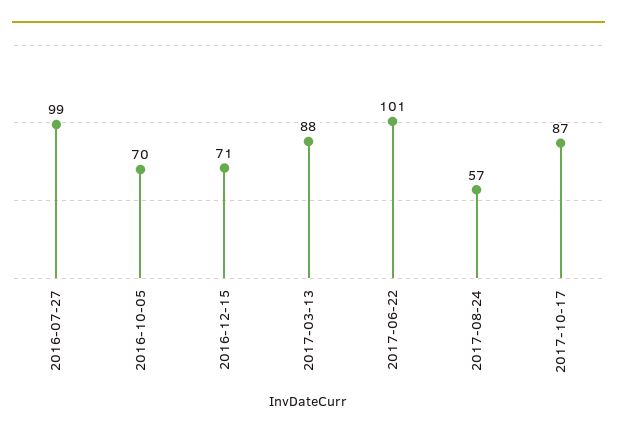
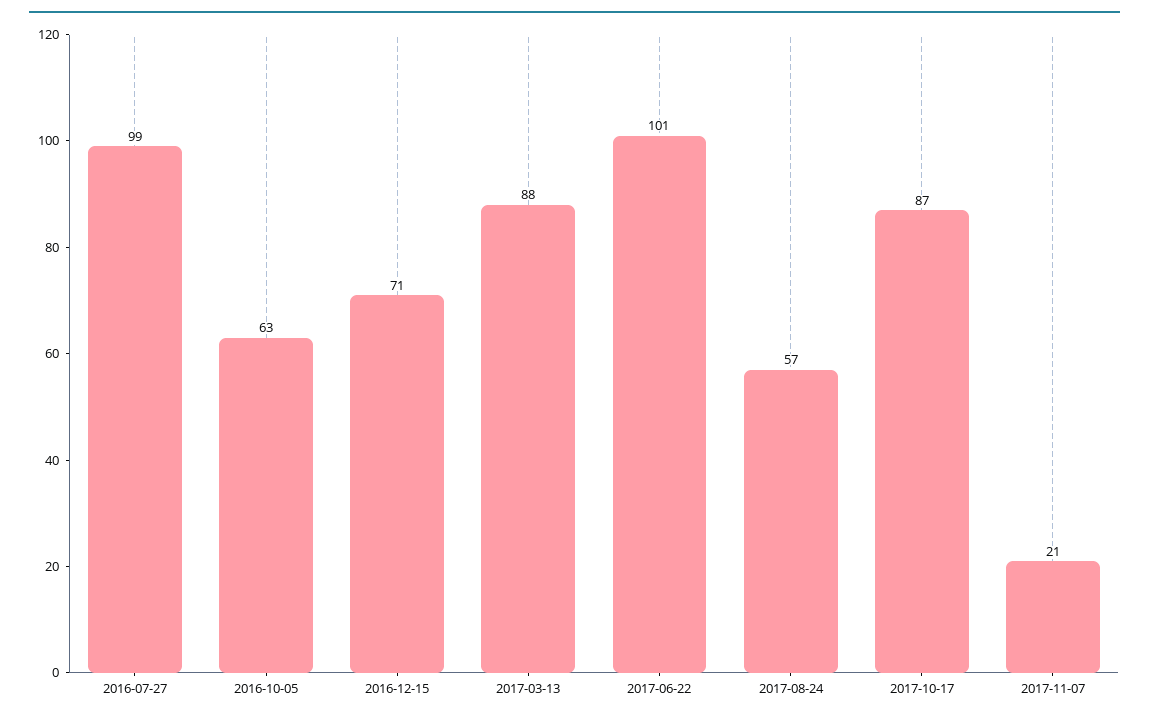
2016-10-05: 70 -> 63
2017-11-07: none -> 21

